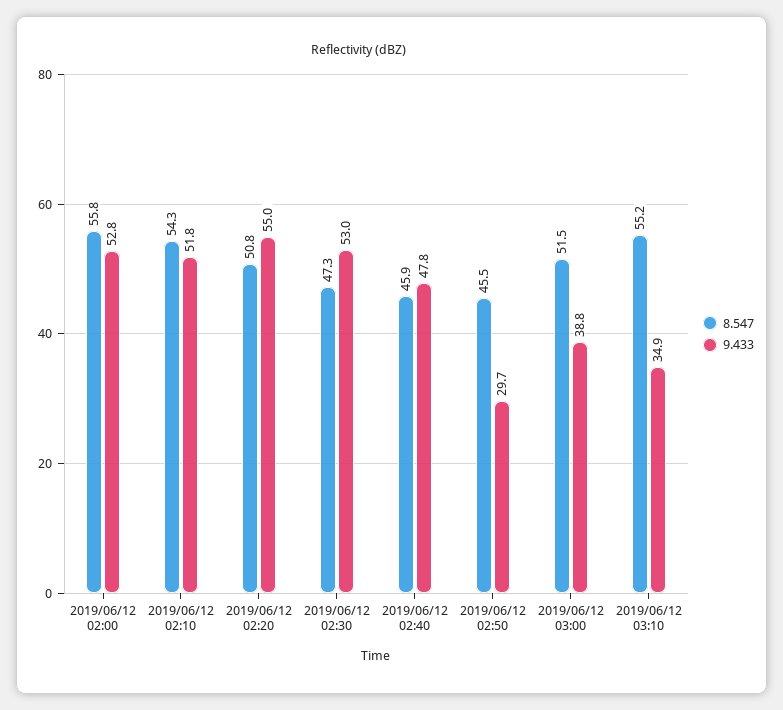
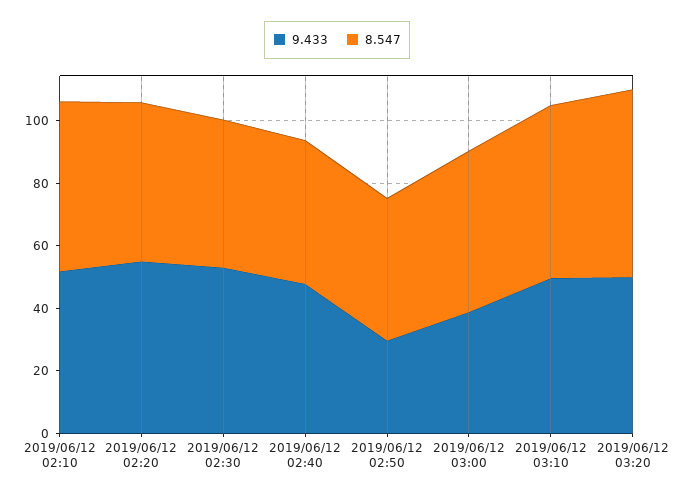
8.547, 2019/06/12 02:00: 55.8 -> none
9.433, 2019/06/12 02:00: 52.8 -> none
9.433, 2019/06/12 03:10: 34.9 -> 50
9.433, 2019/06/12 03:20: none -> 50
8.547, 2019/06/12 03:20: none -> 60

